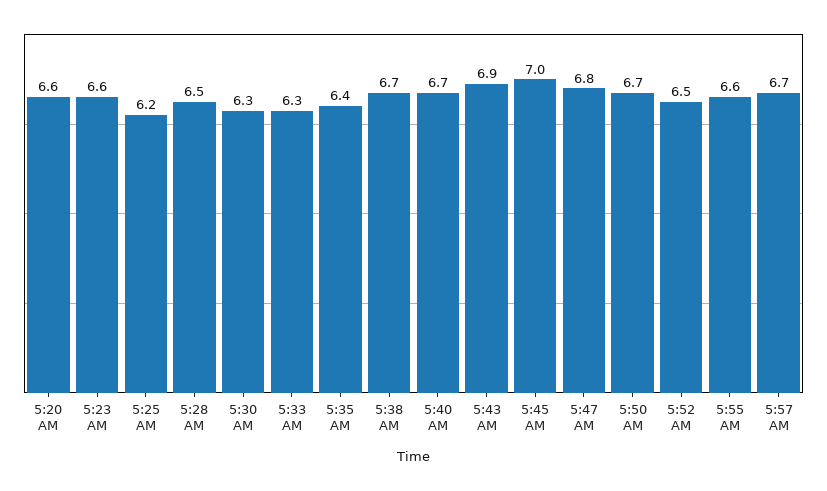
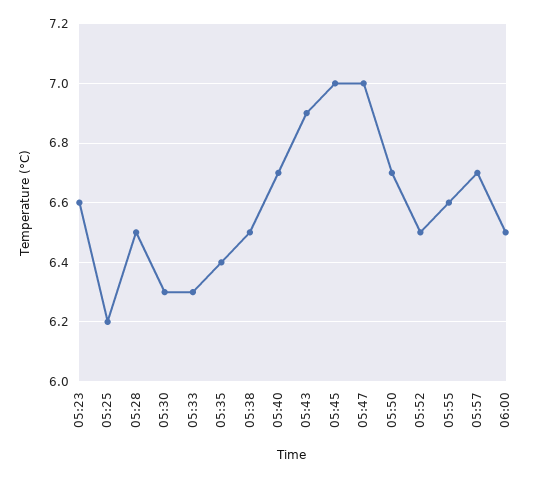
5:20 AM: 6.6 -> none
5:38 AM: 6.7 -> 6.5
5:47 AM: 6.8 -> 7
06:00: none -> 6.5

